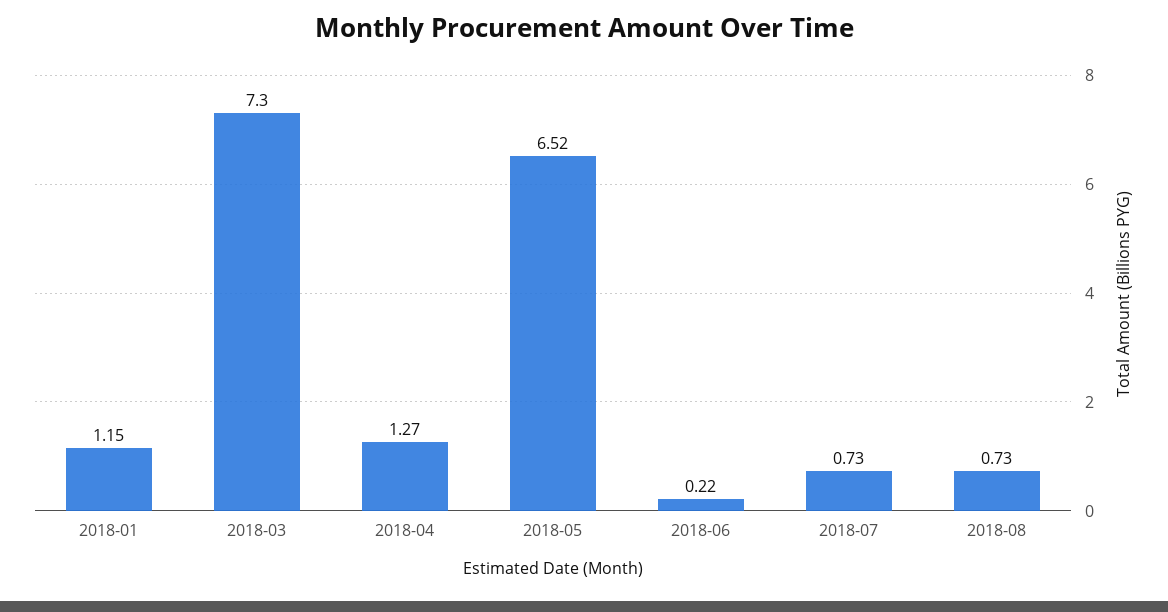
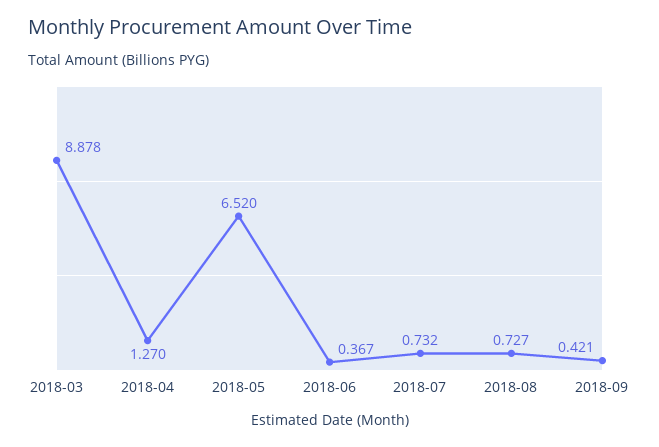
2018-01: 1.15 -> none
2018-03: 7.3 -> 8.878
2018-06: 0.22 -> 0.367
2018-09: none -> 0.421

